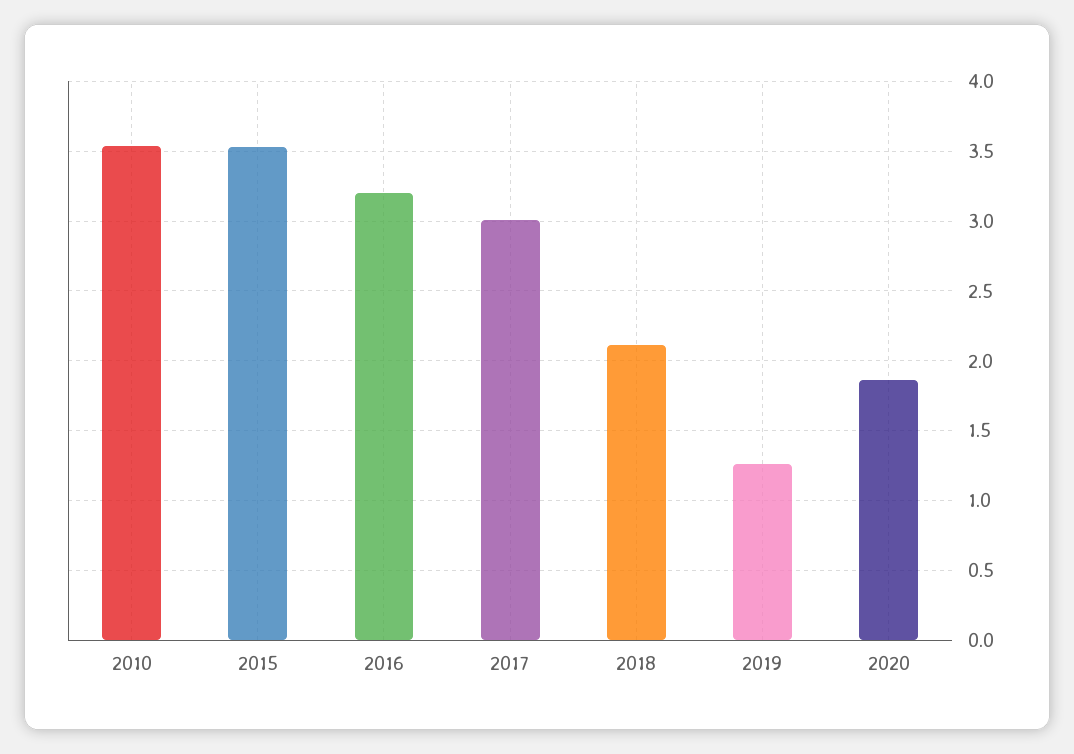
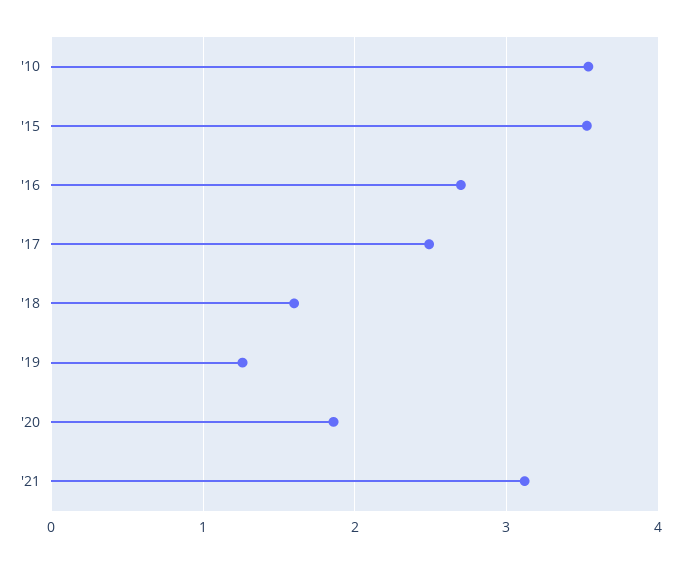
2016: 3.2 -> 2.7
2017: 3 -> 2.5
2018: 2.1 -> 1.6
'21: none -> 3.1

